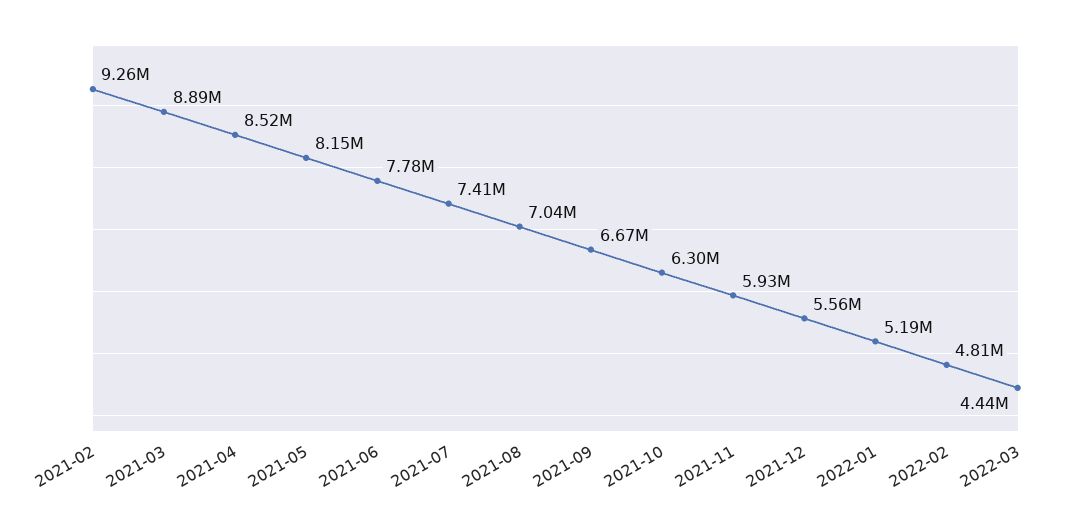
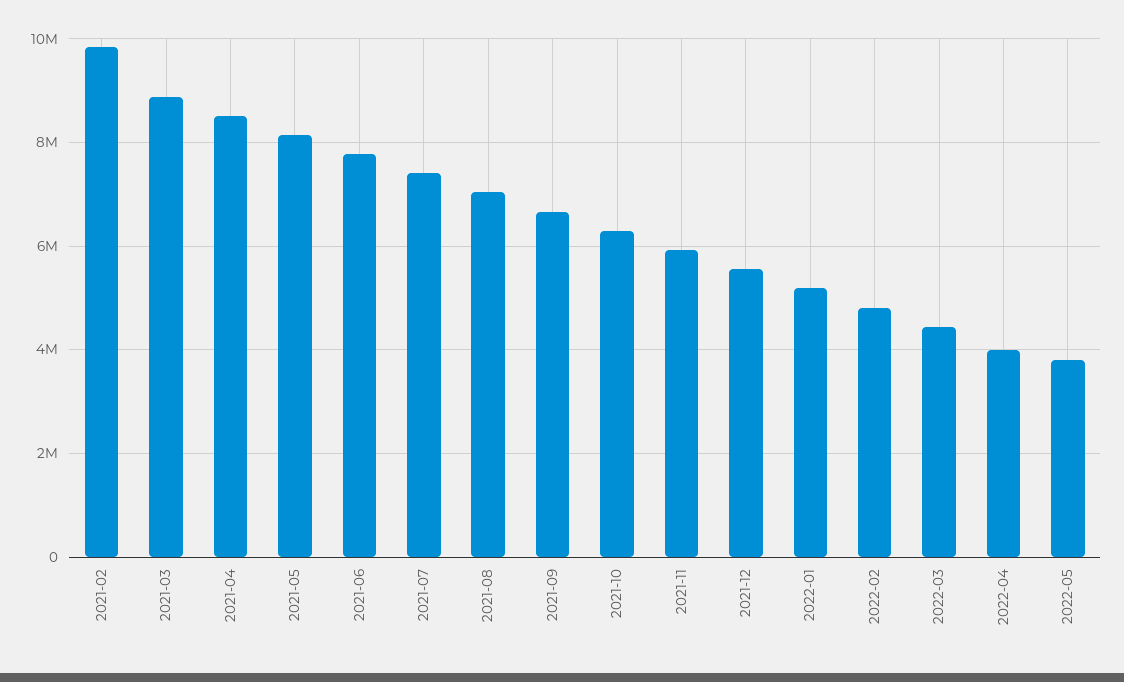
2021-02: 9260000 -> 9800000
2022-04: none -> 4000000
2022-05: none -> 3800000

